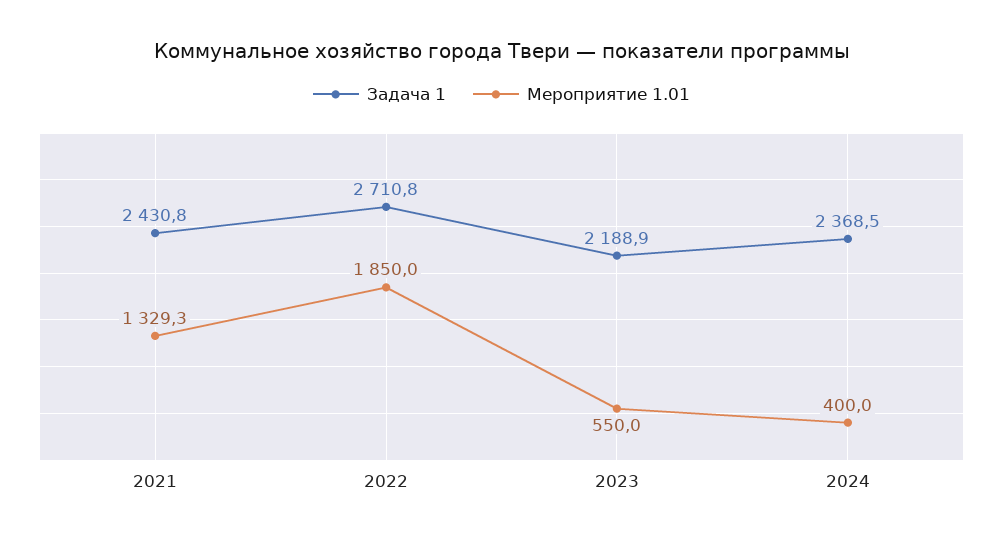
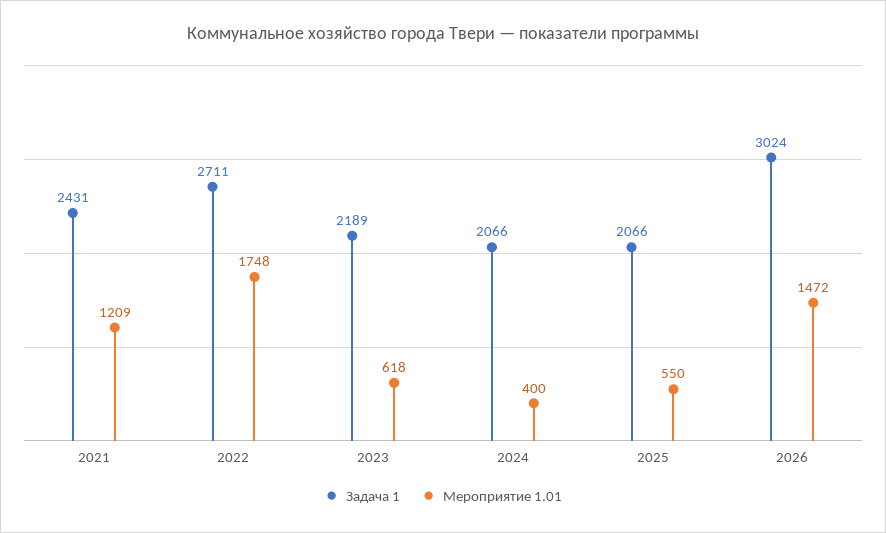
Мероприятие 1.01, 2021: 1329.3 -> 1209
Мероприятие 1.01, 2022: 1850 -> 1748
Мероприятие 1.01, 2023: 550 -> 618
Задача 1, 2024: 2368.5 -> 2066
Задача 1, 2025: none -> 2066
Мероприятие 1.01, 2025: none -> 550
Задача 1, 2026: none -> 3024
Мероприятие 1.01, 2026: none -> 1472

